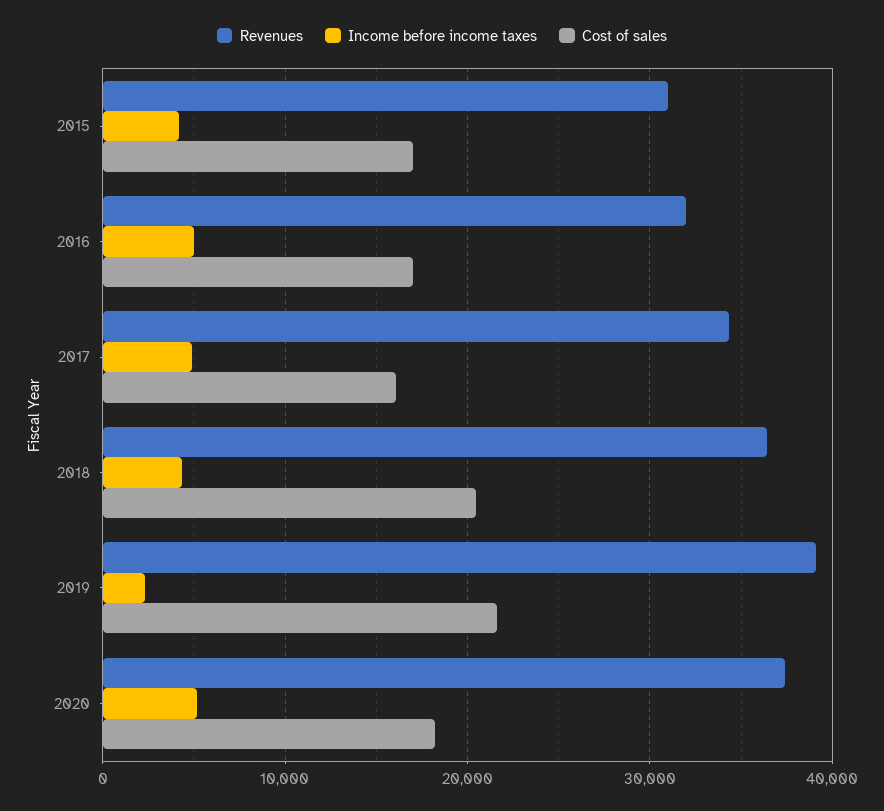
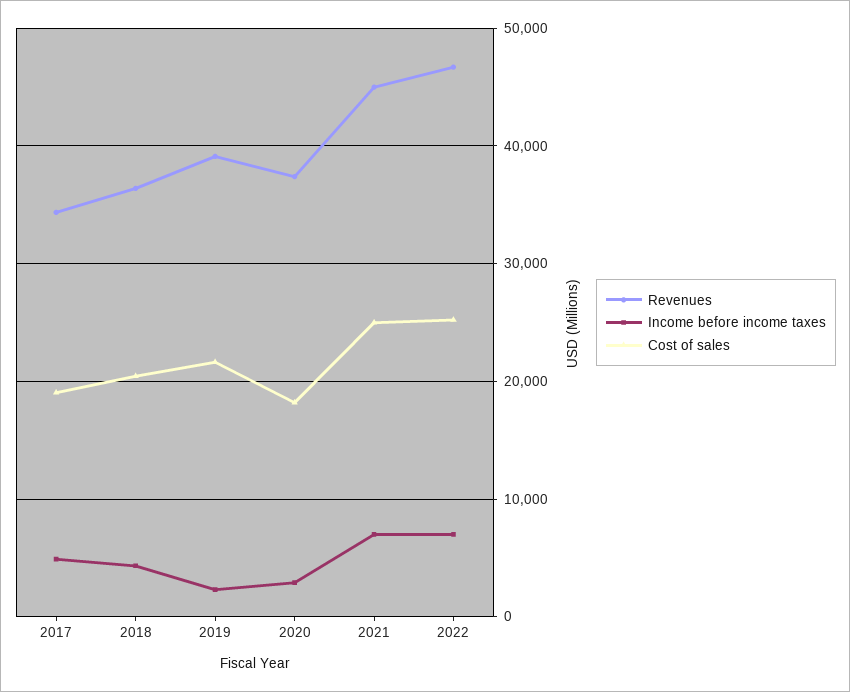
Revenues, 2015: 31000 -> none
Income before income taxes, 2015: 4000 -> none
Cost of sales, 2015: 17000 -> none
Revenues, 2016: 32000 -> none
Income before income taxes, 2016: 5000 -> none
Cost of sales, 2016: 17000 -> none
Cost of sales, 2017: 16000 -> 19000
Income before income taxes, 2020: 5000 -> 3000
Revenues, 2021: none -> 45000
Income before income taxes, 2021: none -> 7000
Cost of sales, 2021: none -> 25000
Revenues, 2022: none -> 47000
Income before income taxes, 2022: none -> 7000
Cost of sales, 2022: none -> 25000

